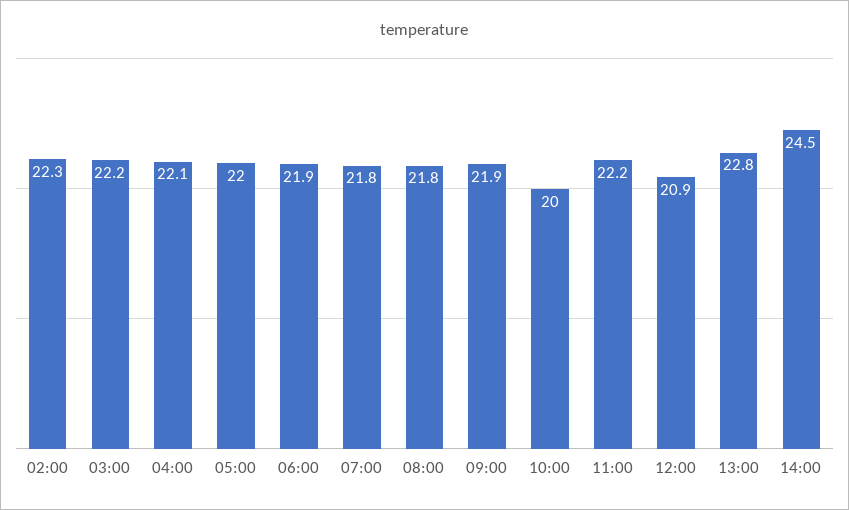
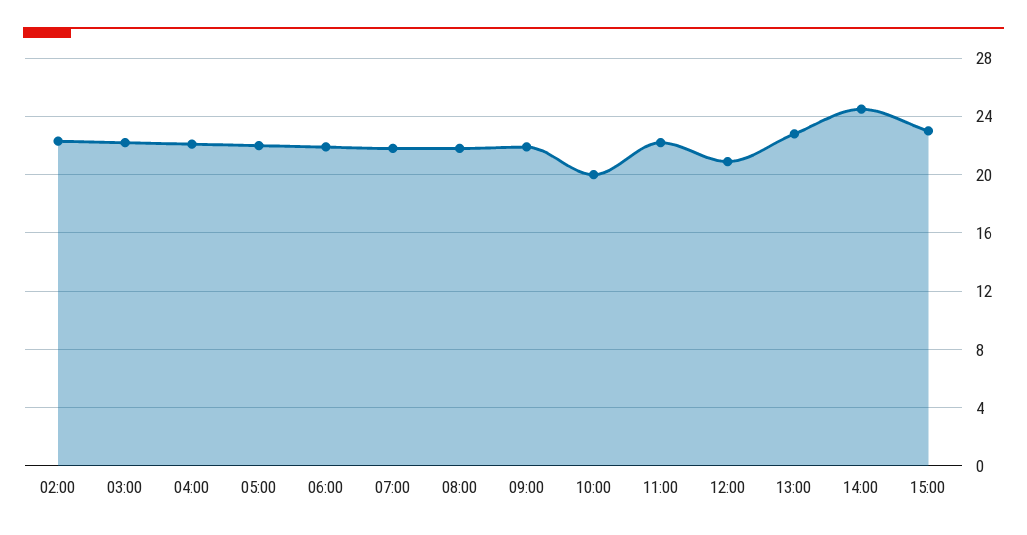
15:00: none -> 23

